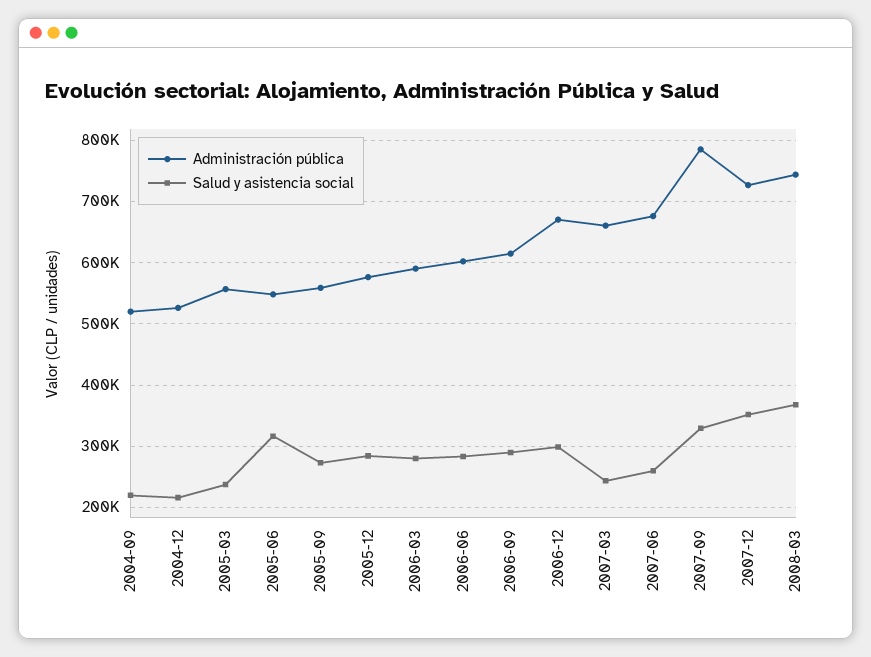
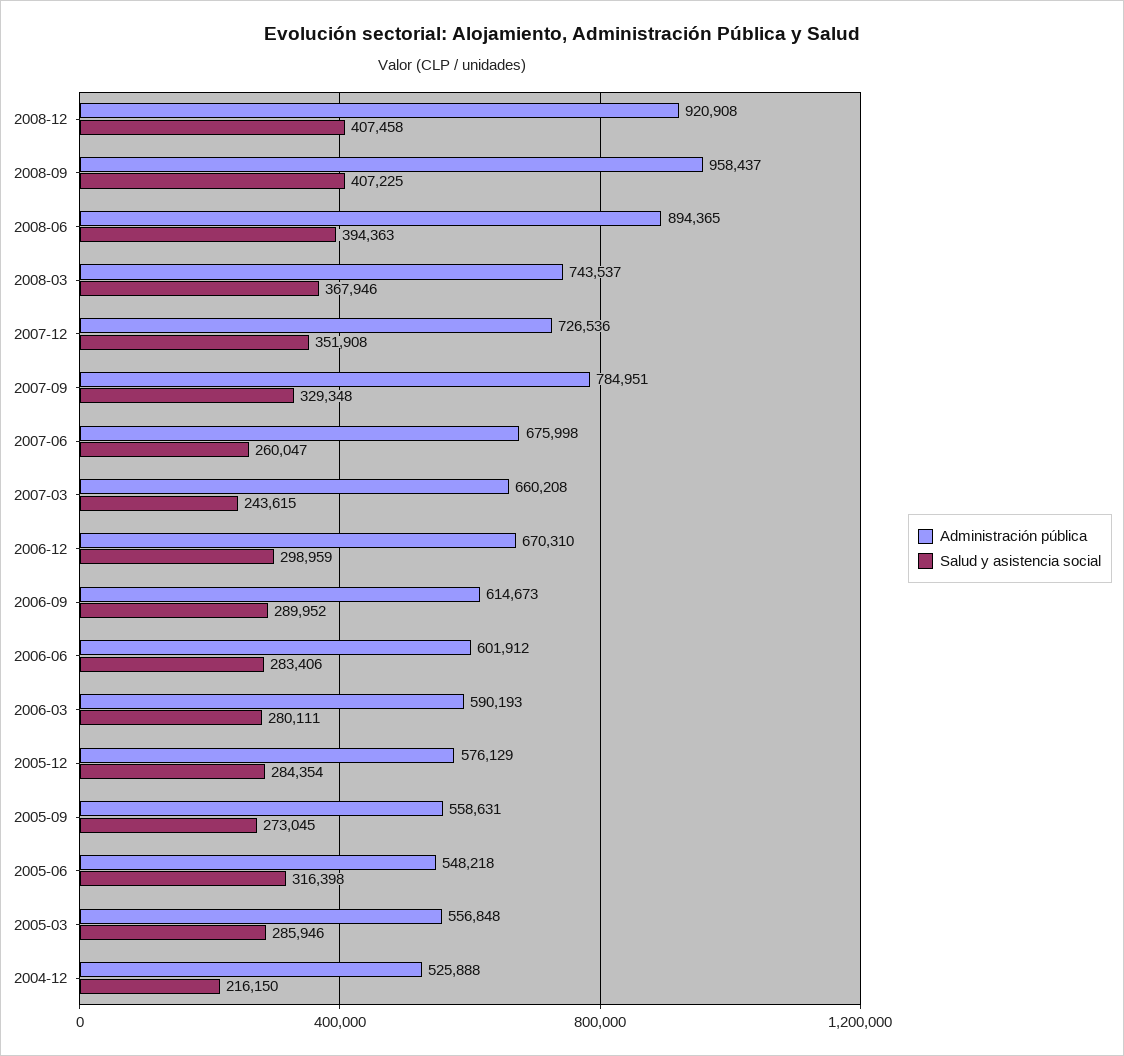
Administración pública, 2004-09: 520000 -> none
Salud y asistencia social, 2004-09: 220000 -> none
Salud y asistencia social, 2005-03: 240000 -> 285946
Administración pública, 2008-12: none -> 920908
Salud y asistencia social, 2008-12: none -> 407458
Administración pública, 2008-09: none -> 958437
Salud y asistencia social, 2008-09: none -> 407225
Administración pública, 2008-06: none -> 894365
Salud y asistencia social, 2008-06: none -> 394363

